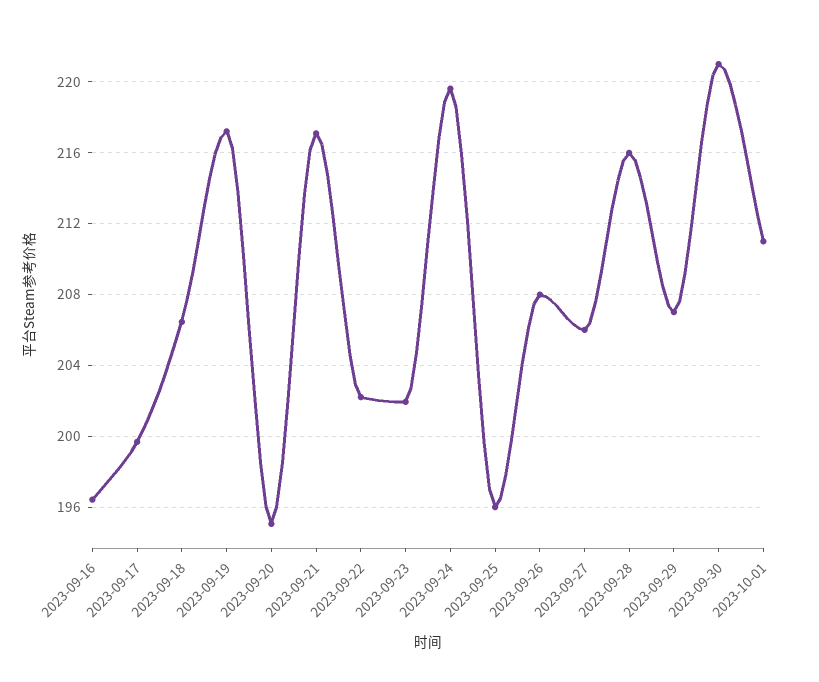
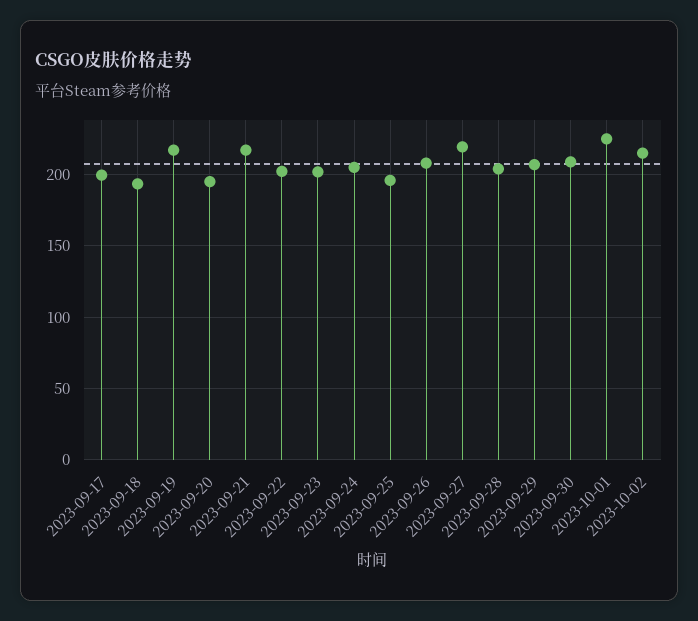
2023-09-16: 196.5 -> none
2023-09-18: 206.5 -> 195
2023-09-24: 219.5 -> 205
2023-09-27: 206 -> 220
2023-09-28: 216 -> 205
2023-09-30: 221 -> 210
2023-10-01: 211 -> 225
2023-10-02: none -> 215

